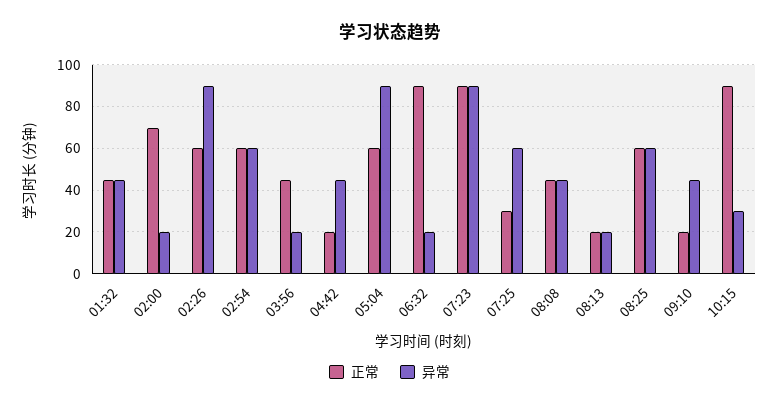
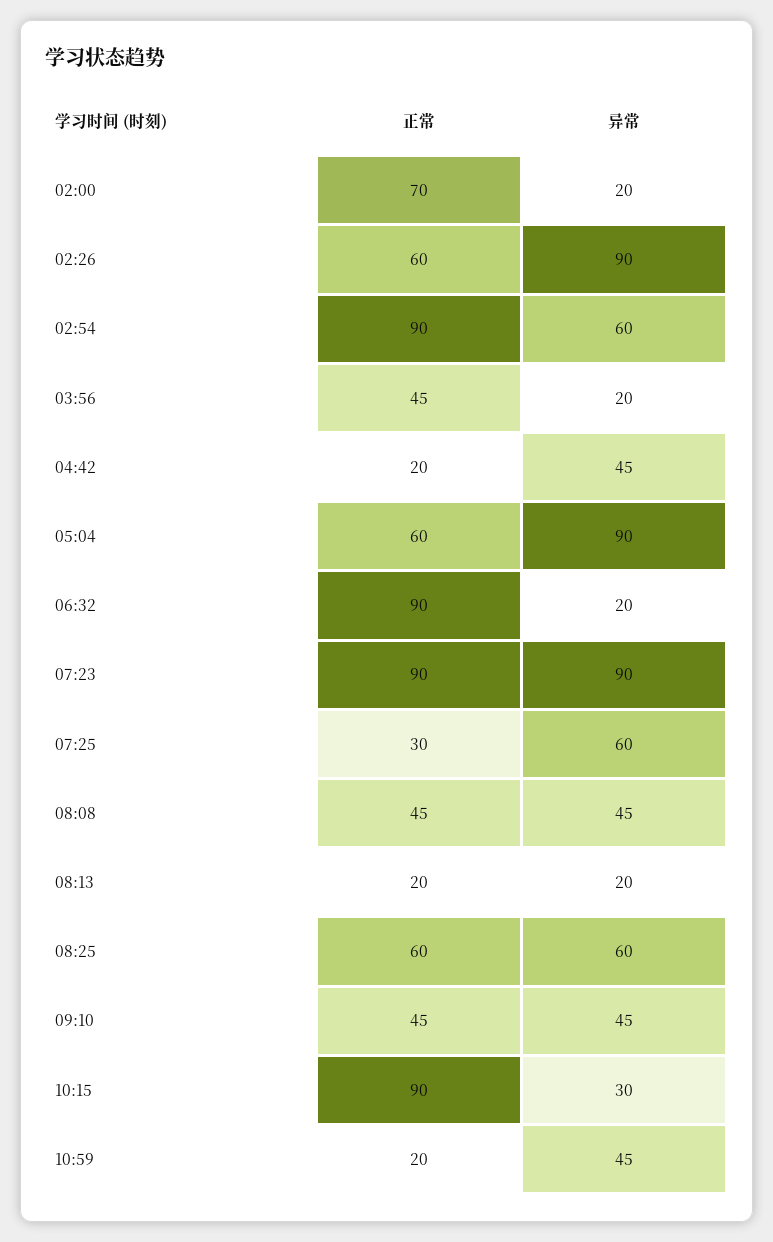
正常, 01:32: 45 -> none
异常, 01:32: 45 -> none
正常, 02:54: 60 -> 90
正常, 09:10: 20 -> 45
正常, 10:59: none -> 20
异常, 10:59: none -> 45

